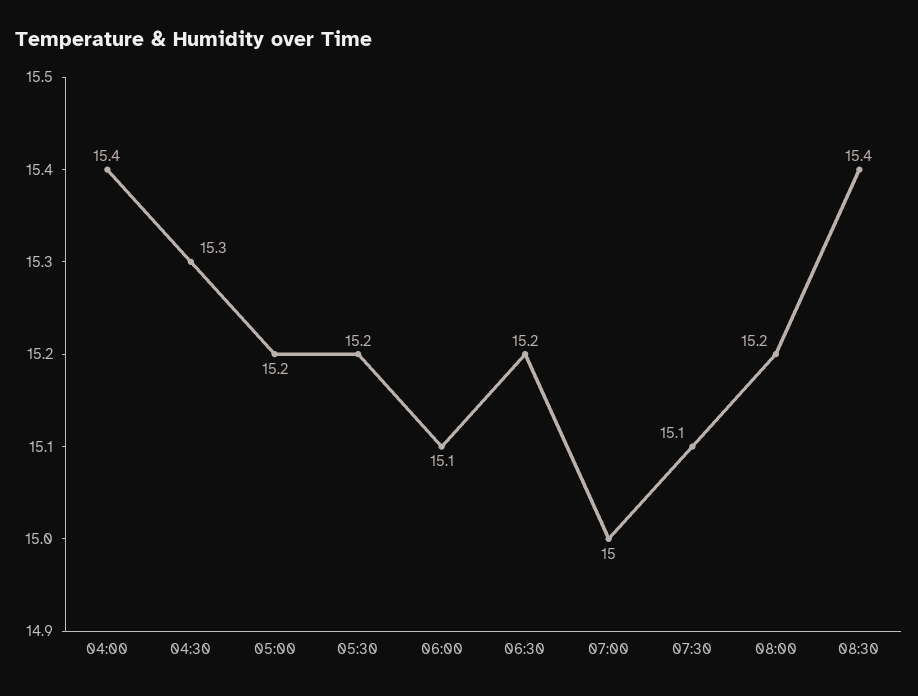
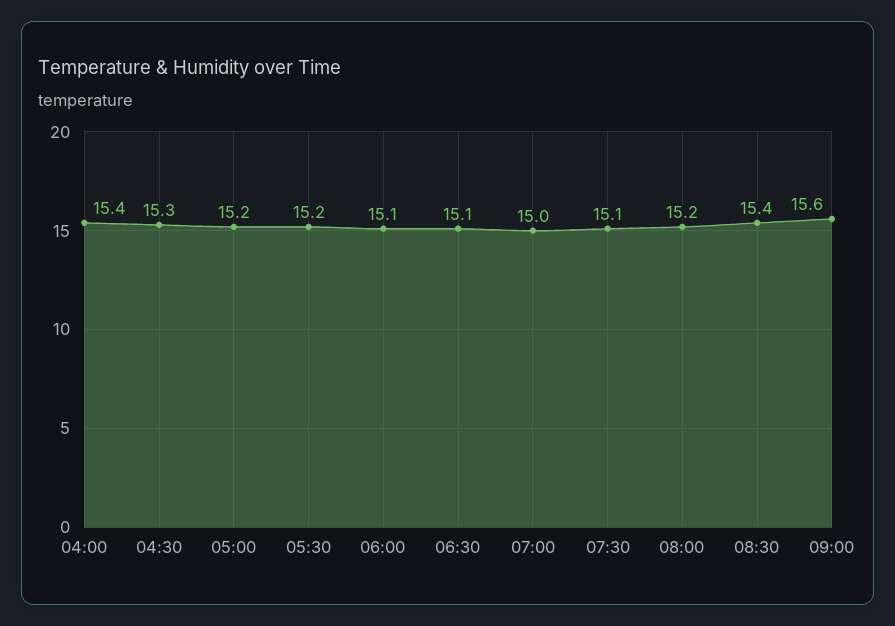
06:30: 15.2 -> 15.1
09:00: none -> 15.6

